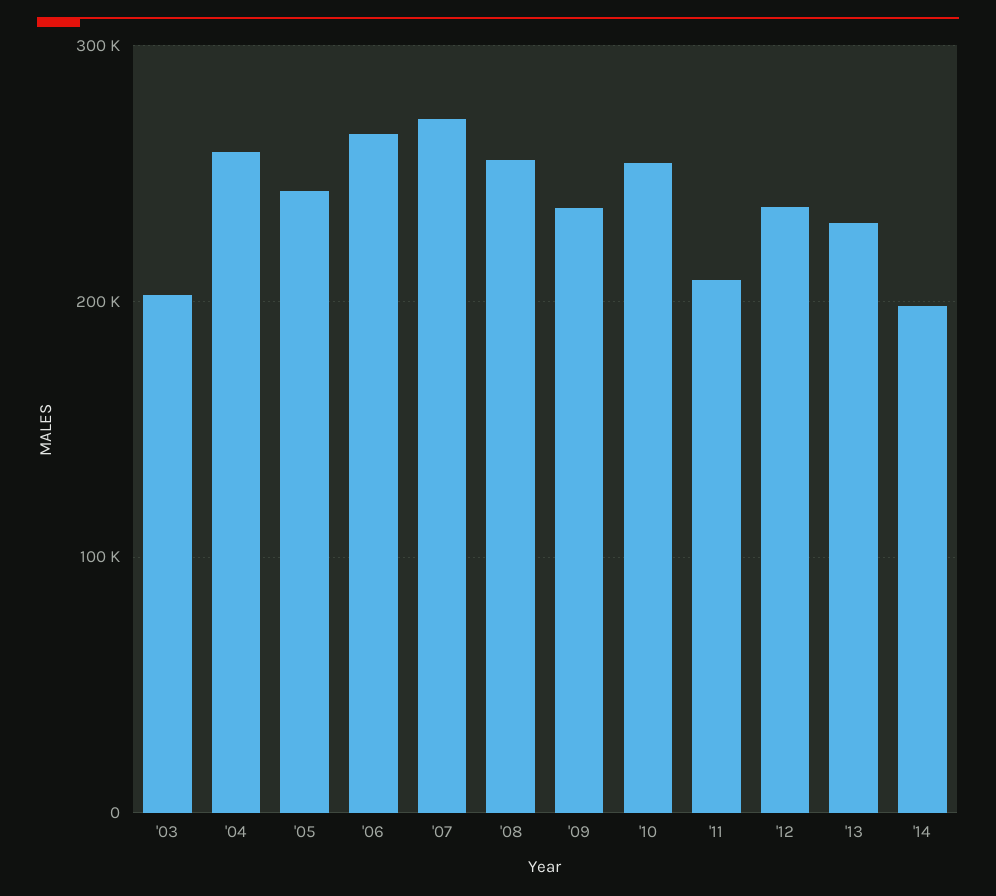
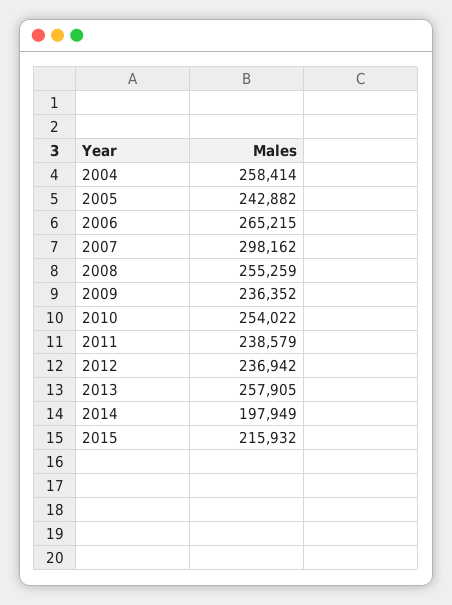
'03: 200000 -> none
'07: 270000 -> 298162
'11: 210000 -> 238579
'13: 230000 -> 257905
2015: none -> 215932

